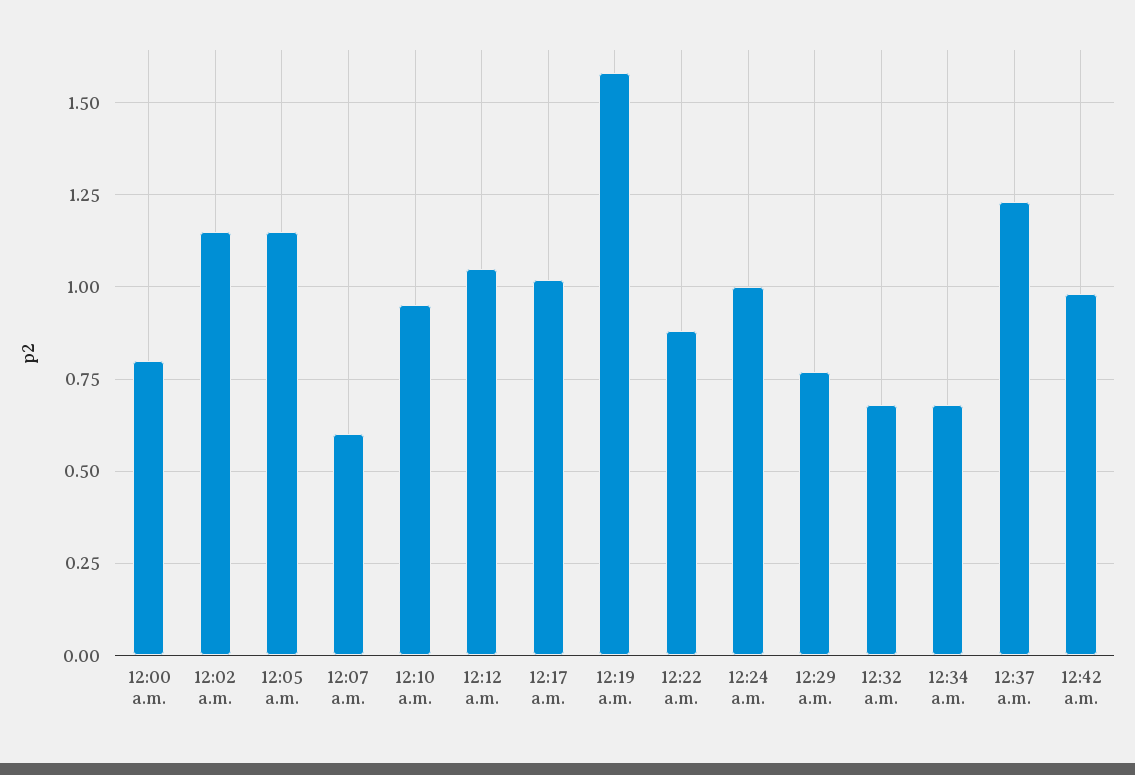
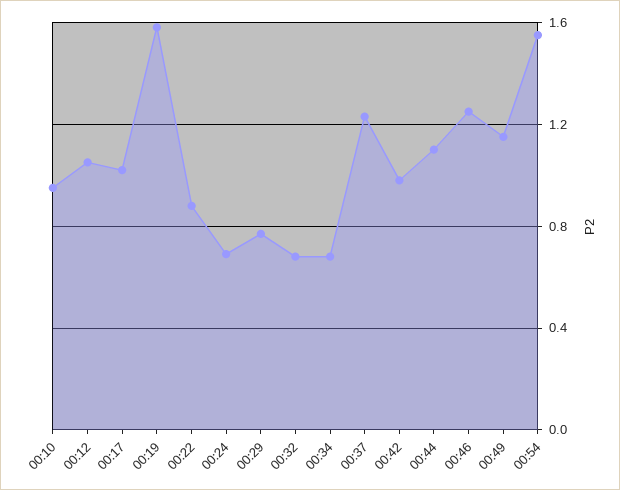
12:00 a.m.: 0.8 -> none
12:02 a.m.: 1.15 -> none
12:05 a.m.: 1.15 -> none
12:07 a.m.: 0.6 -> none
12:24 a.m.: 1 -> 0.7
00:44: none -> 1.1
00:46: none -> 1.25
00:49: none -> 1.15
00:54: none -> 1.55

